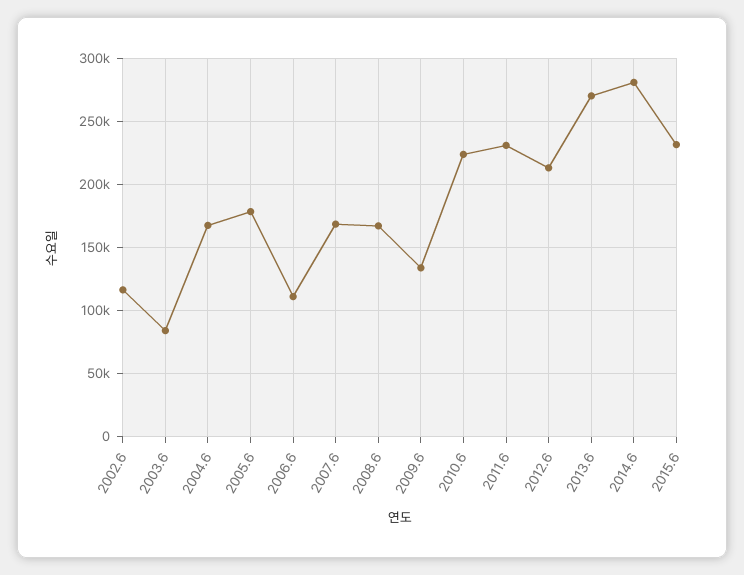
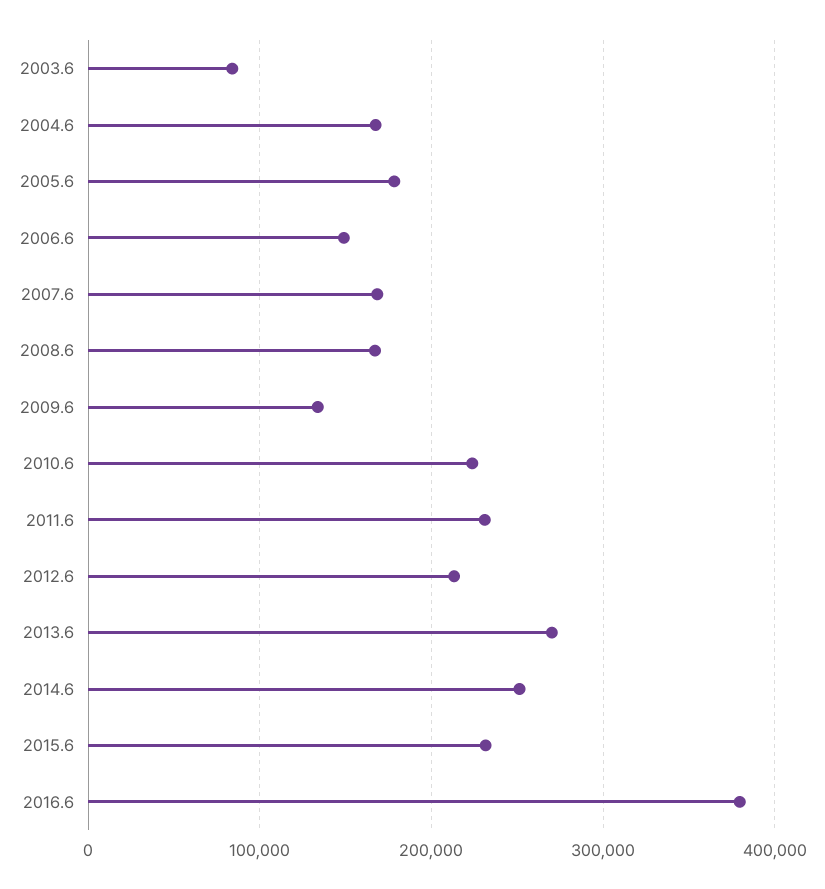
2002.6: 115000 -> none
2006.6: 110000 -> 150000
2014.6: 280000 -> 250000
2016.6: none -> 380000

